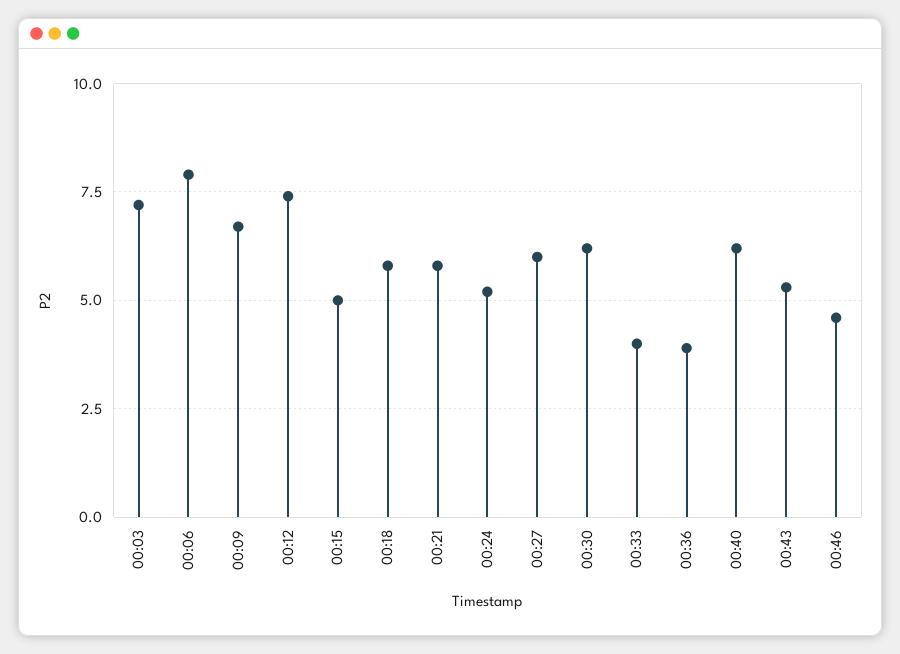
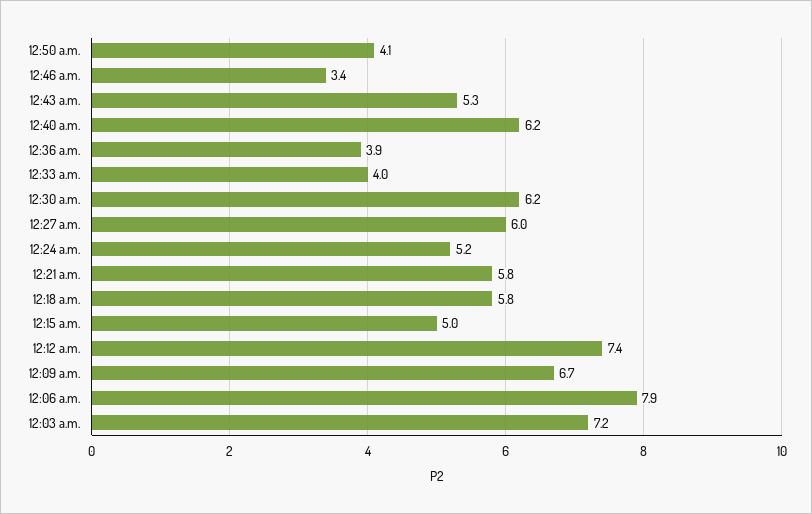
00:46: 4.5 -> 3.4
12:50 a.m.: none -> 4.1

